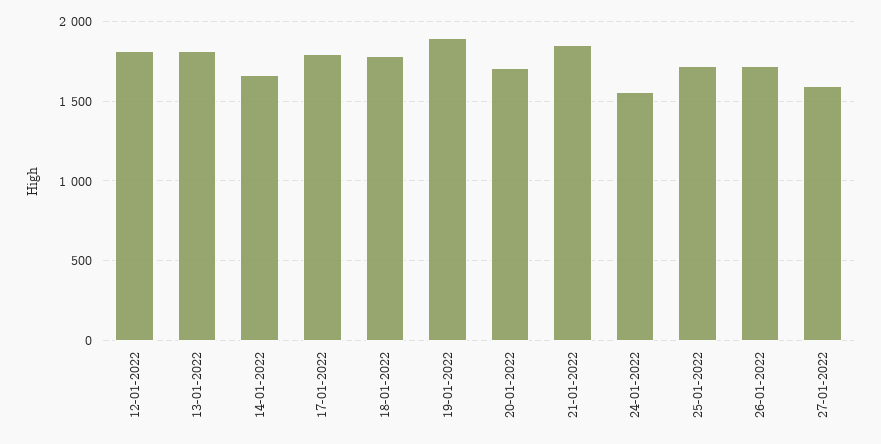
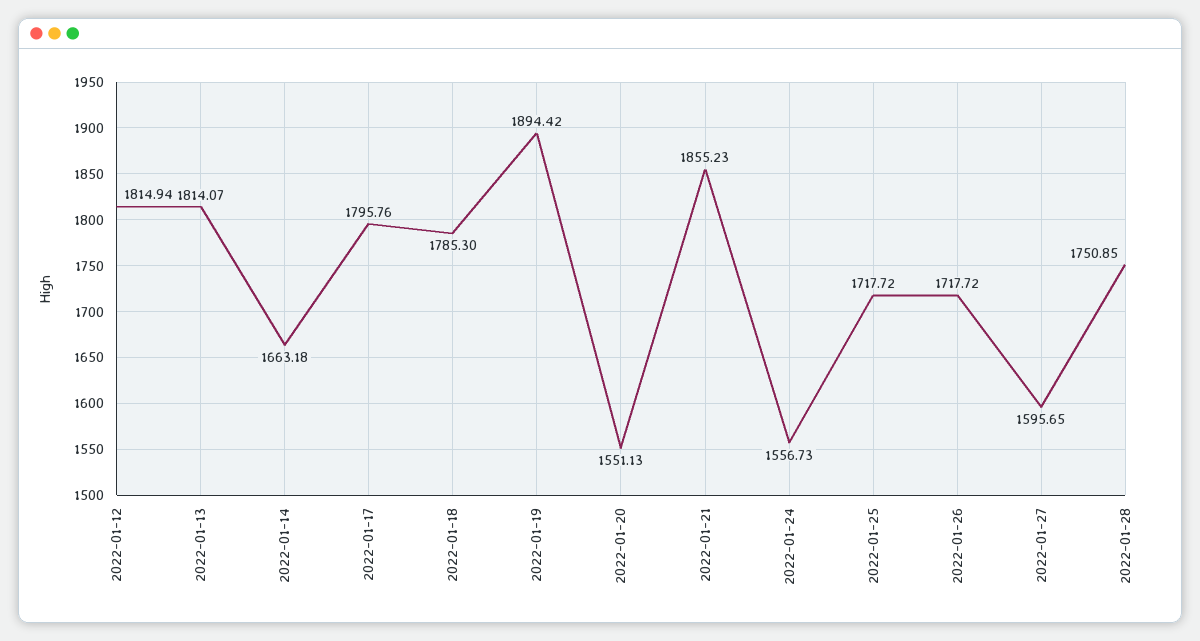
20-01-2022: 1700 -> 1551.13
2022-01-28: none -> 1750.85

